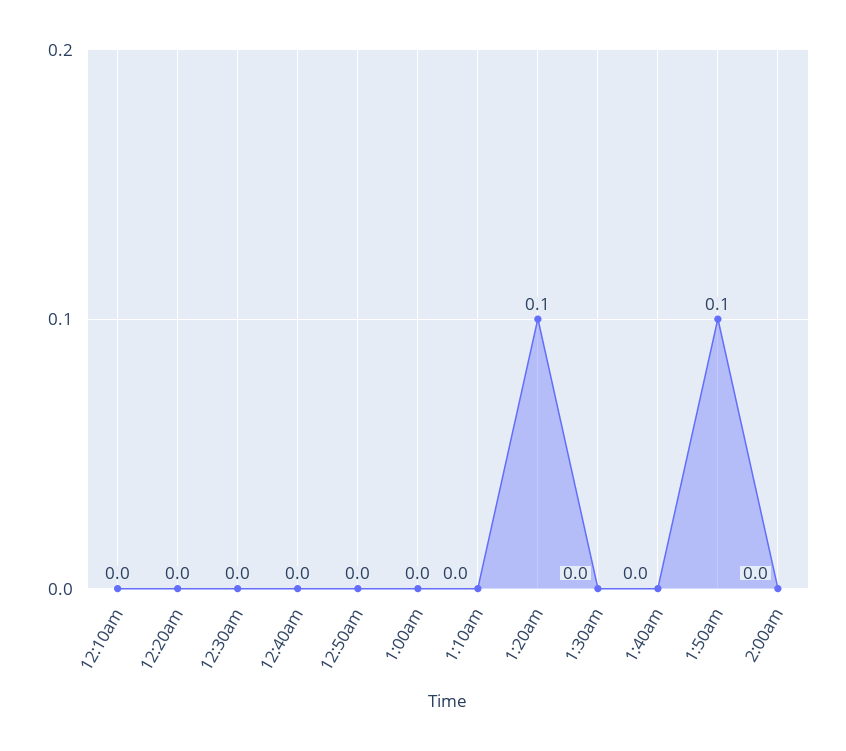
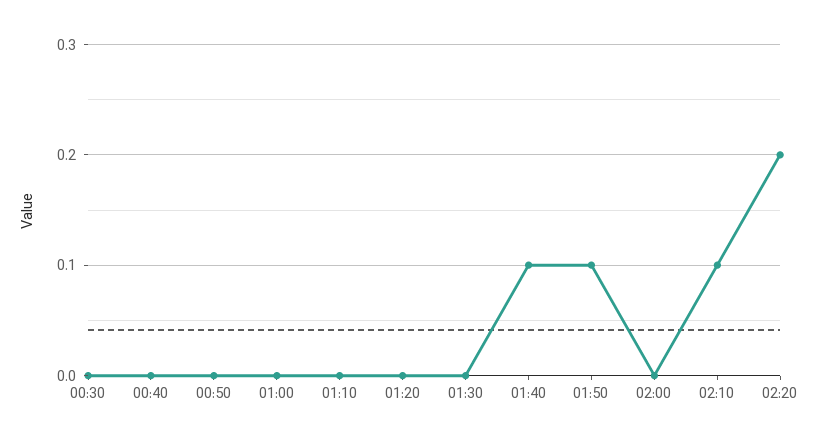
12:10am: 0 -> none
12:20am: 0 -> none
1:20am: 0.1 -> 0
1:40am: 0 -> 0.1
02:10: none -> 0.1
02:20: none -> 0.2

